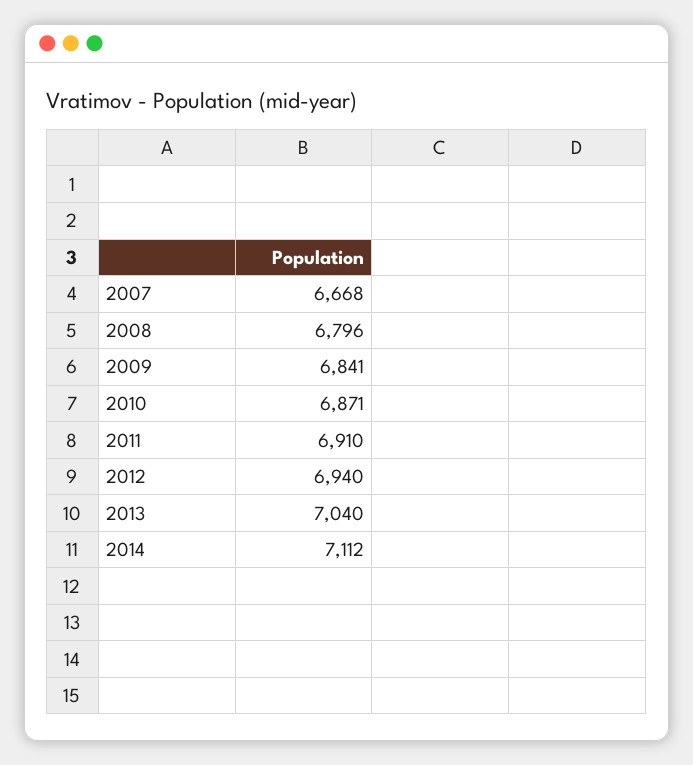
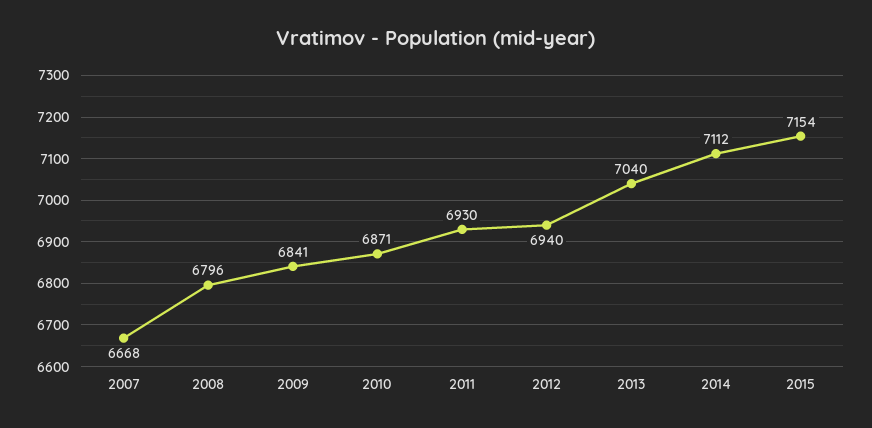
2011: 6910 -> 6930
2015: none -> 7154

